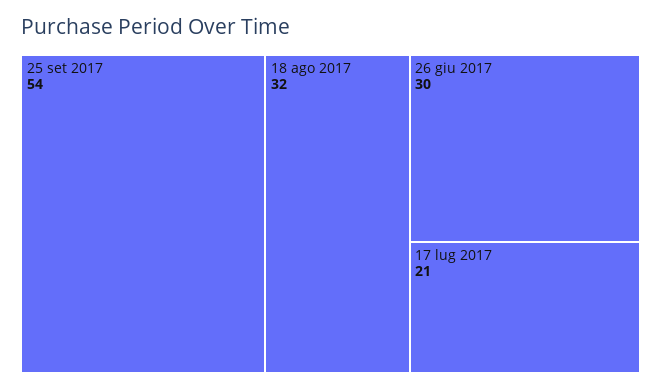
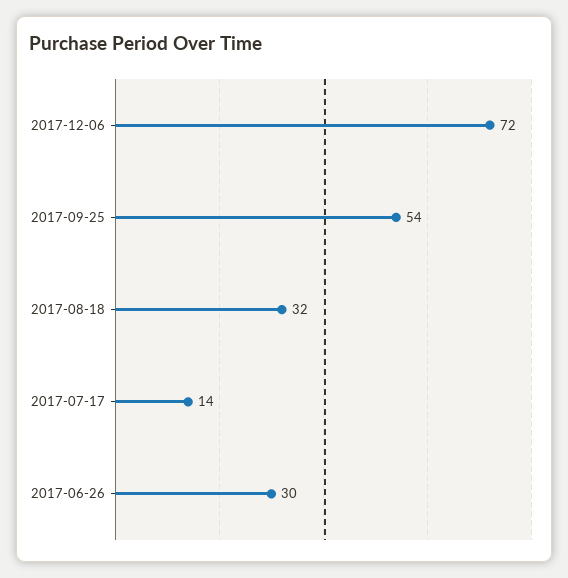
17 lug 2017: 21 -> 14
2017-12-06: none -> 72

